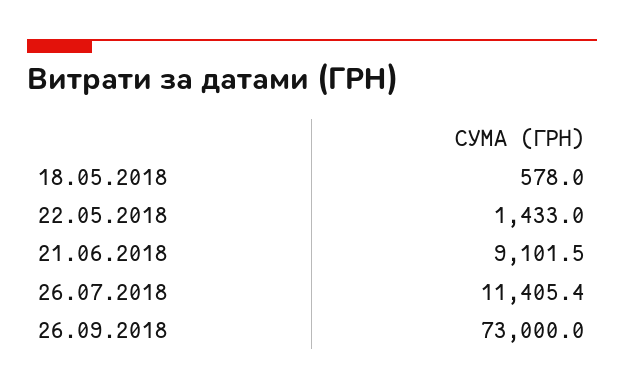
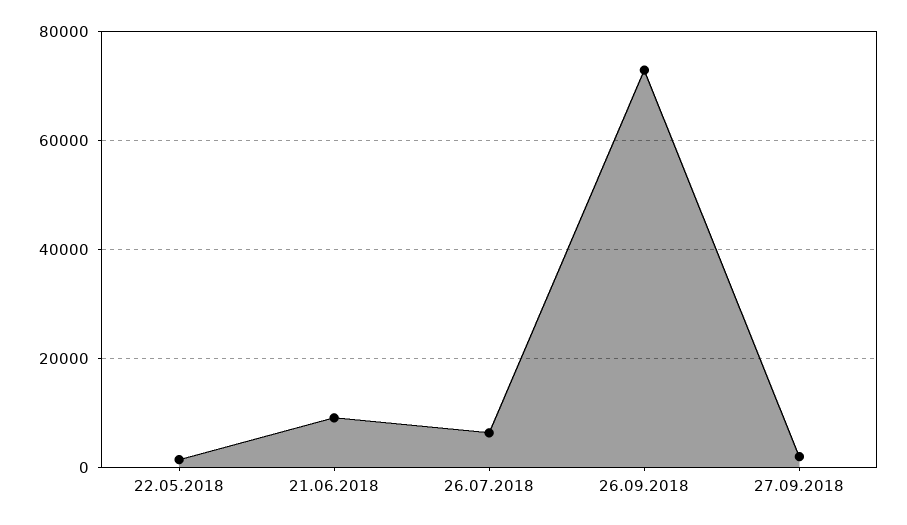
18.05.2018: 578 -> none
26.07.2018: 11405.4 -> 6000
27.09.2018: none -> 2000

